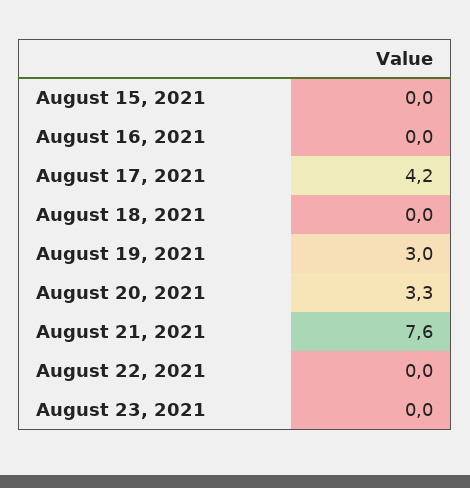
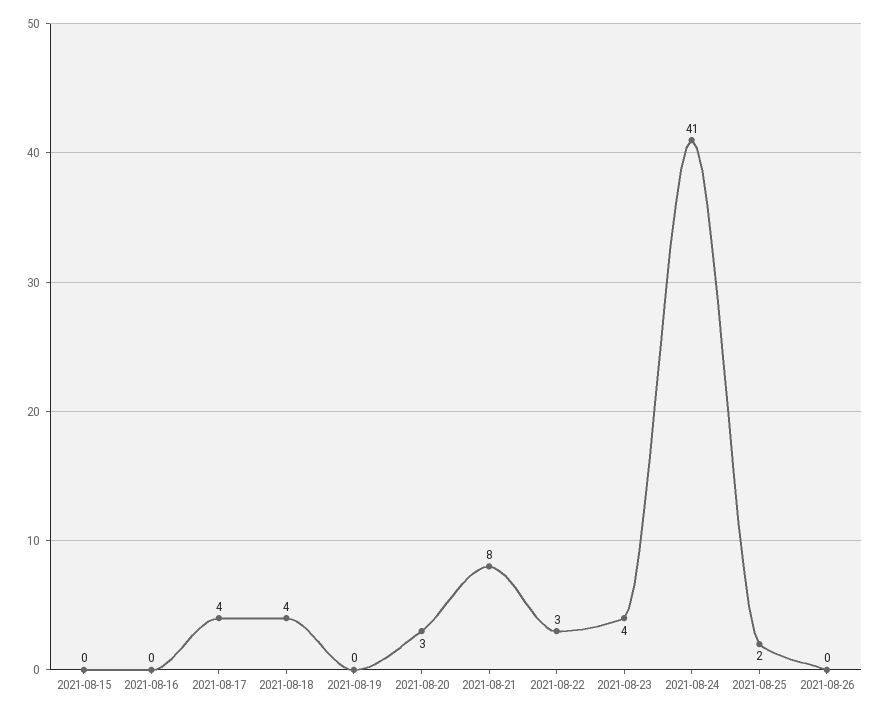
August 18, 2021: 0 -> 4
August 19, 2021: 3 -> 0
August 22, 2021: 0 -> 3
August 23, 2021: 0 -> 4
2021-08-24: none -> 41
2021-08-25: none -> 2
2021-08-26: none -> 0

